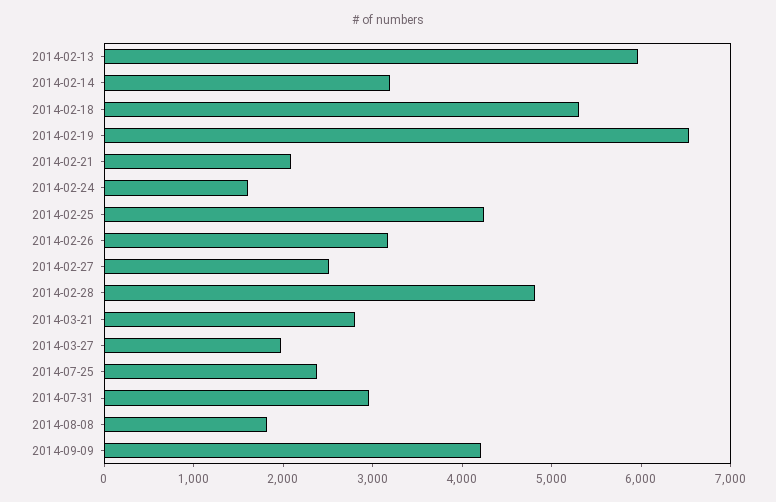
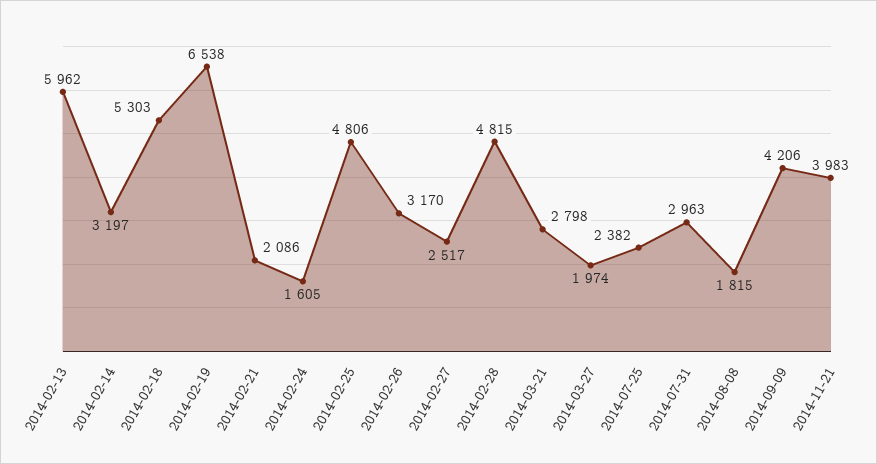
2014-02-25: 4200 -> 4806
2014-11-21: none -> 3983

